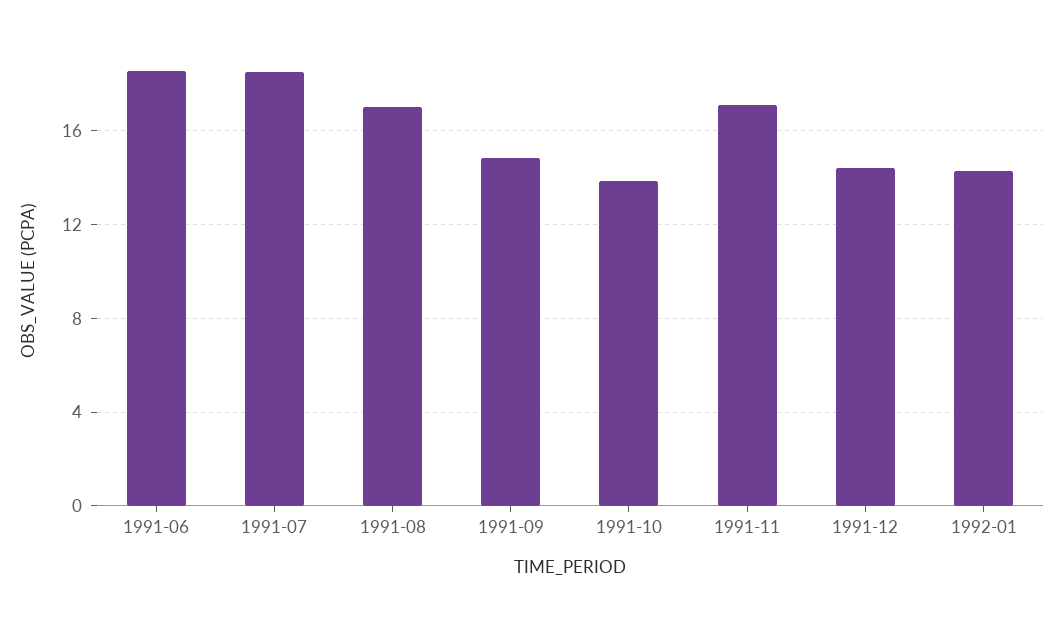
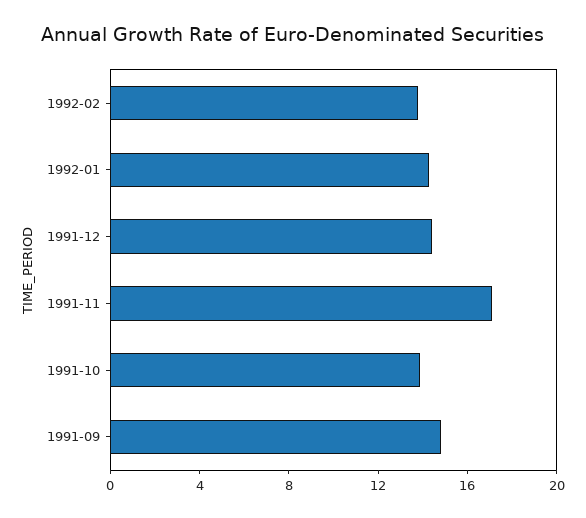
1991-06: 18.5 -> none
1991-07: 18.5 -> none
1991-08: 17 -> none
1992-02: none -> 14

